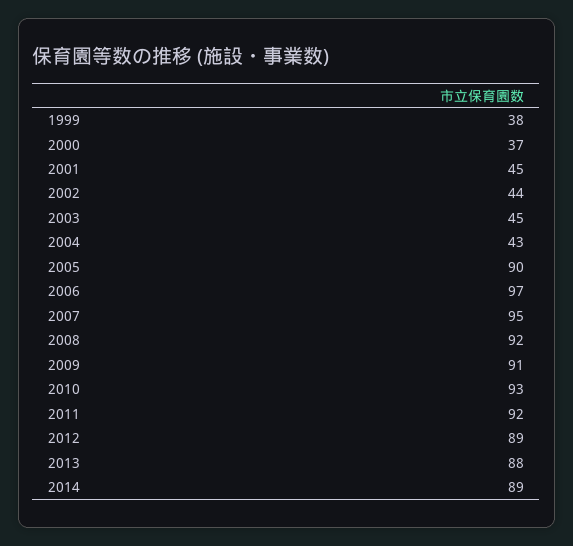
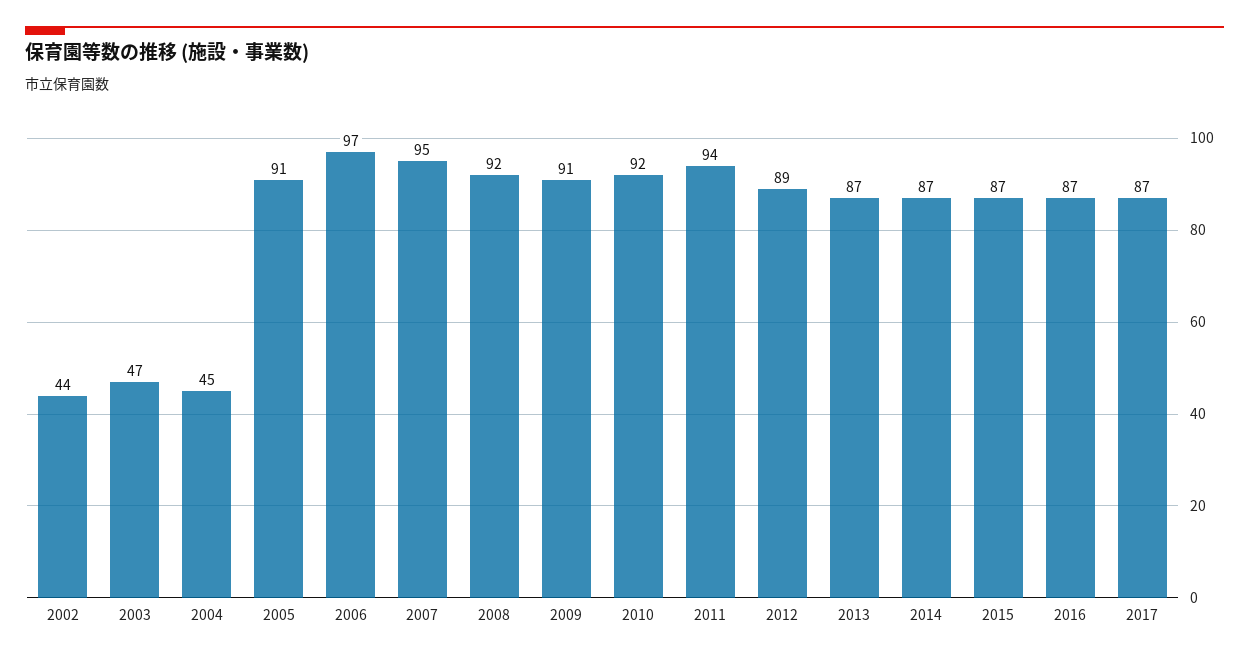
1999: 38 -> none
2000: 37 -> none
2001: 45 -> none
2003: 45 -> 47
2004: 43 -> 45
2005: 90 -> 91
2010: 93 -> 92
2011: 92 -> 94
2013: 88 -> 87
2014: 89 -> 87
2015: none -> 87
2016: none -> 87
2017: none -> 87

